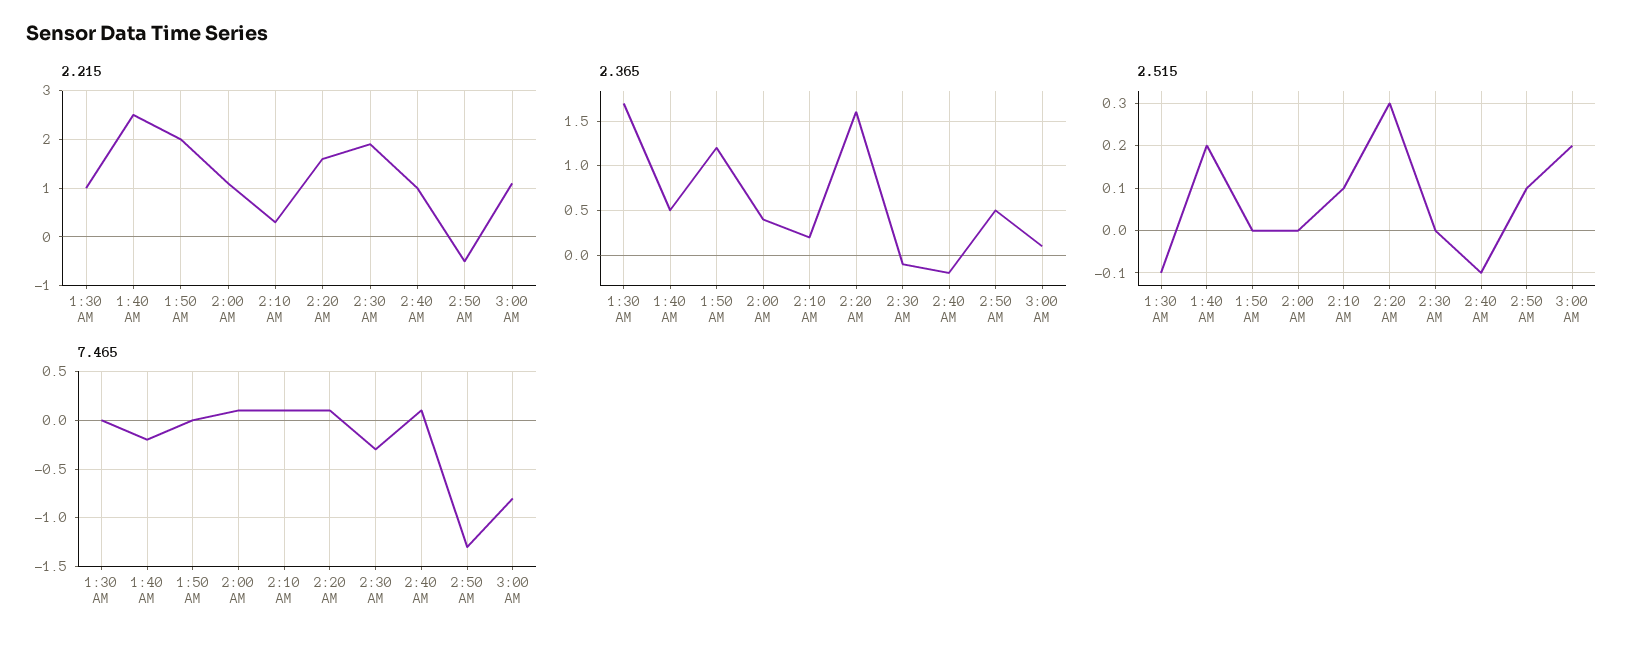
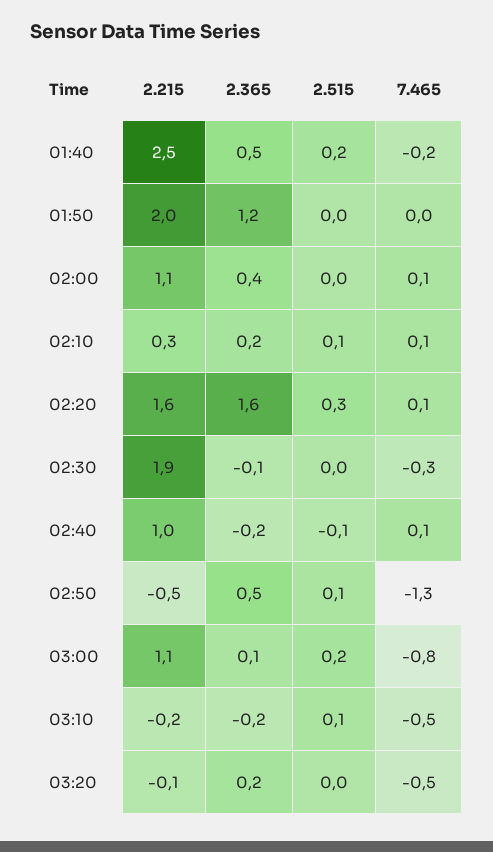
2.215, 1:30 AM: 1 -> none
2.365, 1:30 AM: 1.7 -> none
2.515, 1:30 AM: -0.1 -> none
7.465, 1:30 AM: 0 -> none
2.215, 03:10: none -> -0.2
2.365, 03:10: none -> -0.2
2.515, 03:10: none -> 0.1
7.465, 03:10: none -> -0.5
2.215, 03:20: none -> -0.1
2.365, 03:20: none -> 0.2
2.515, 03:20: none -> 0
7.465, 03:20: none -> -0.5

